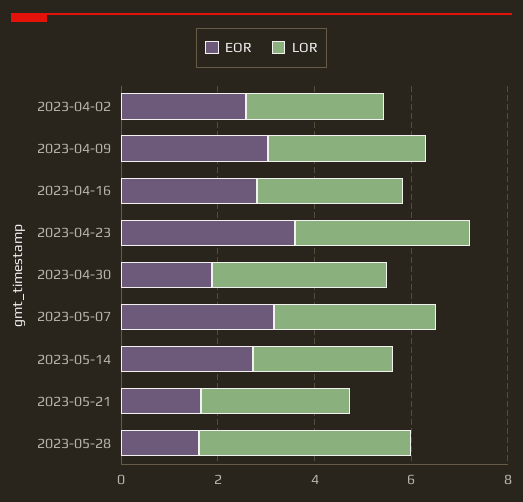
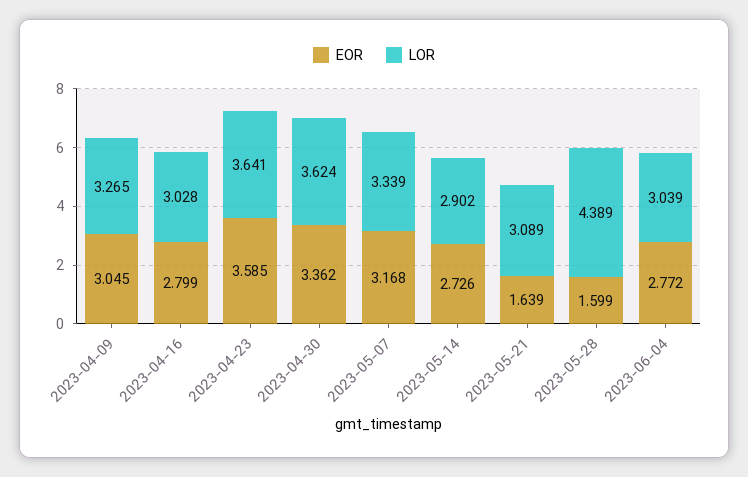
EOR, 2023-04-02: 2.5 -> none
LOR, 2023-04-02: 3 -> none
EOR, 2023-04-30: 2 -> 3.362
EOR, 2023-06-04: none -> 2.772
LOR, 2023-06-04: none -> 3.039

